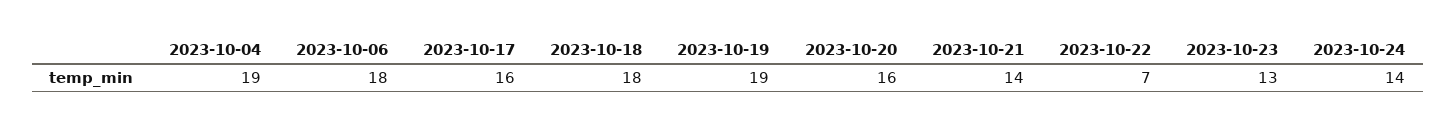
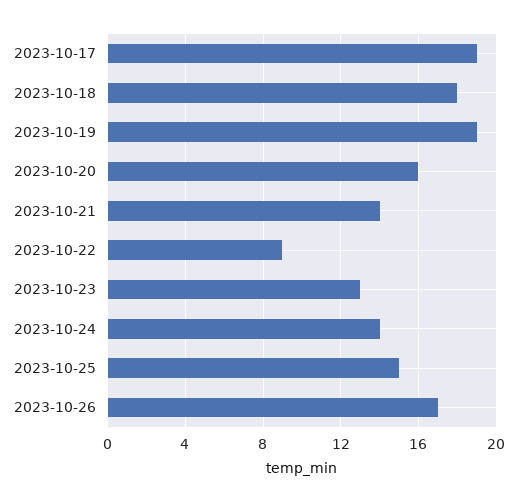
2023-10-04: 19 -> none
2023-10-06: 18 -> none
2023-10-17: 16 -> 19
2023-10-22: 7 -> 9
2023-10-25: none -> 15
2023-10-26: none -> 17

